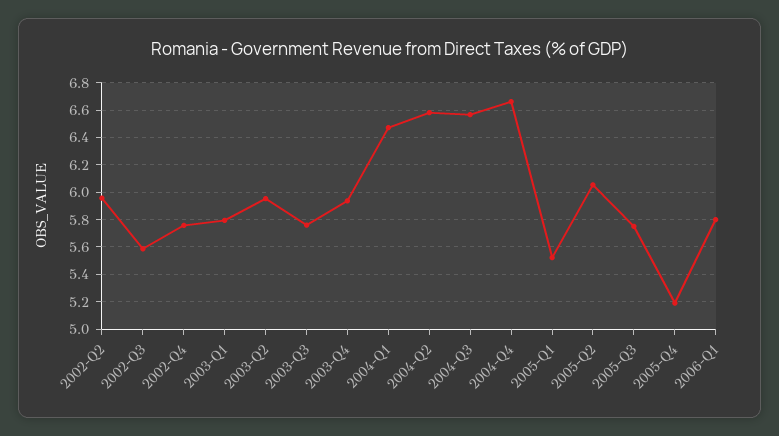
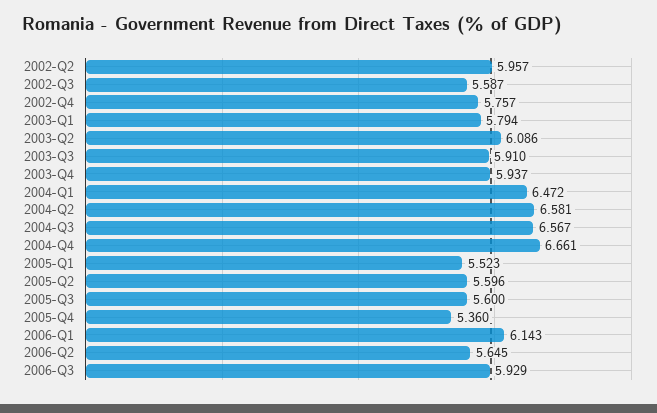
2003-Q2: 5.95 -> 6.086
2003-Q3: 5.75 -> 5.91
2005-Q2: 6.05 -> 5.596
2005-Q3: 5.75 -> 5.6
2005-Q4: 5.2 -> 5.36
2006-Q1: 5.8 -> 6.143
2006-Q2: none -> 5.645
2006-Q3: none -> 5.929

